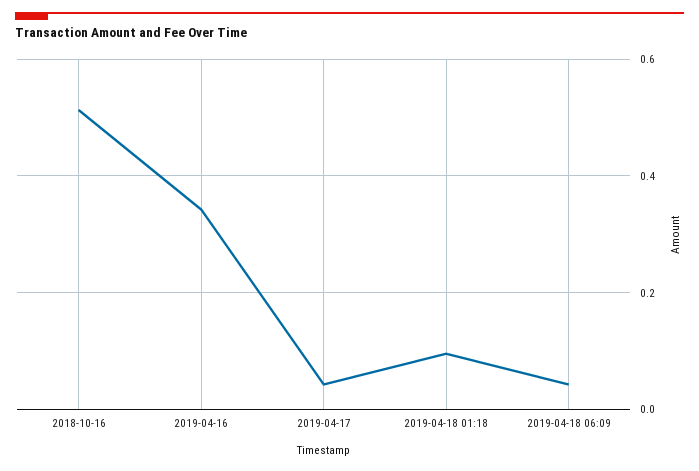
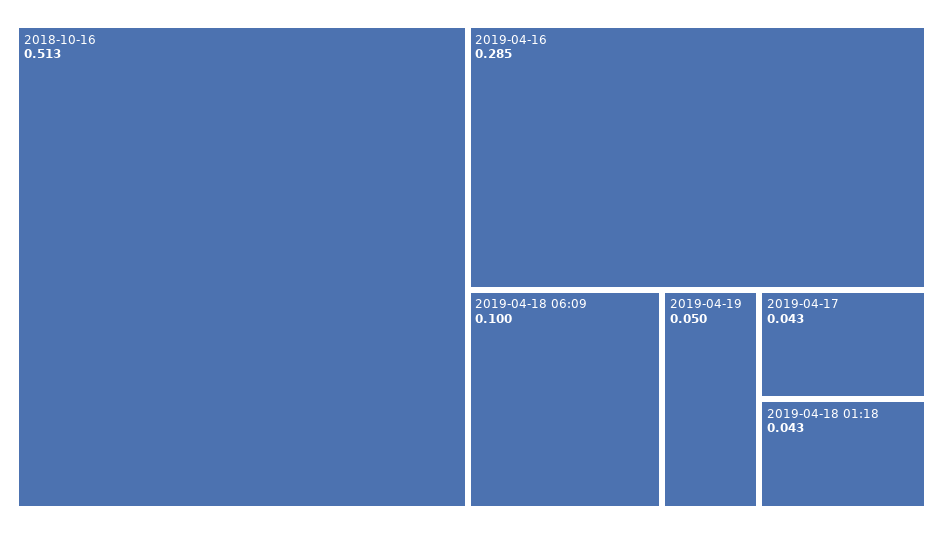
2019-04-16: 0.34 -> 0.285
2019-04-18 01:18: 0.1 -> 0.043
2019-04-18 06:09: 0.04 -> 0.1
2019-04-19: none -> 0.05

